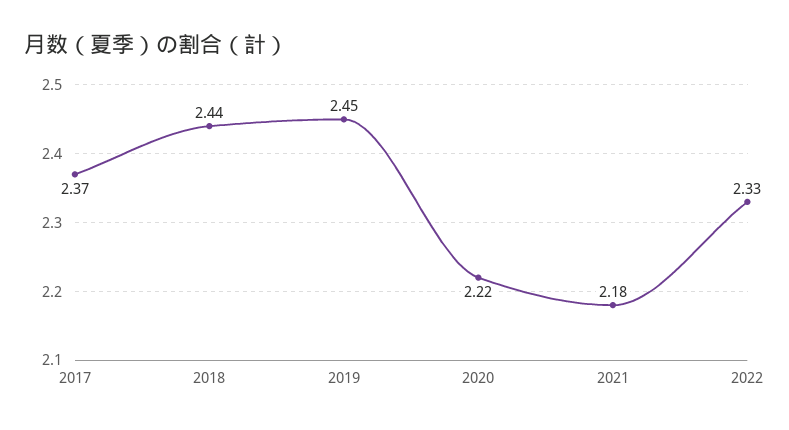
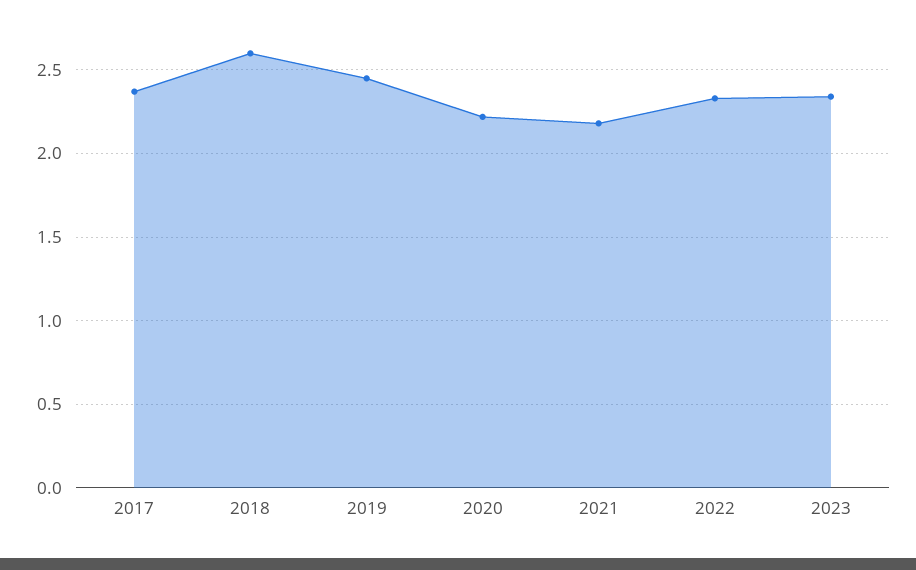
2018: 2.44 -> 2.6
2023: none -> 2.35

